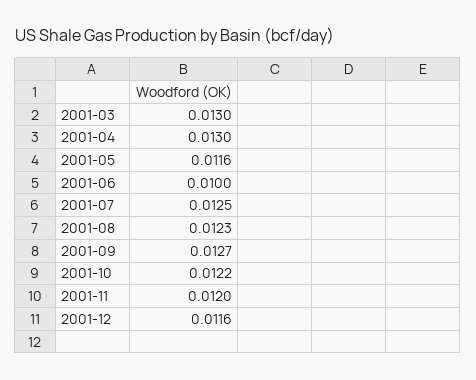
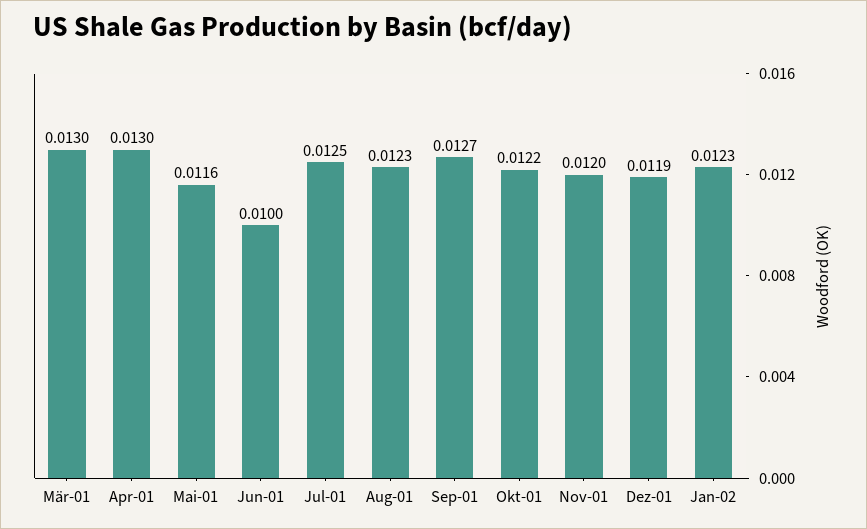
2001-12: 0.0116 -> 0.0119
Jan-02: none -> 0.0123

